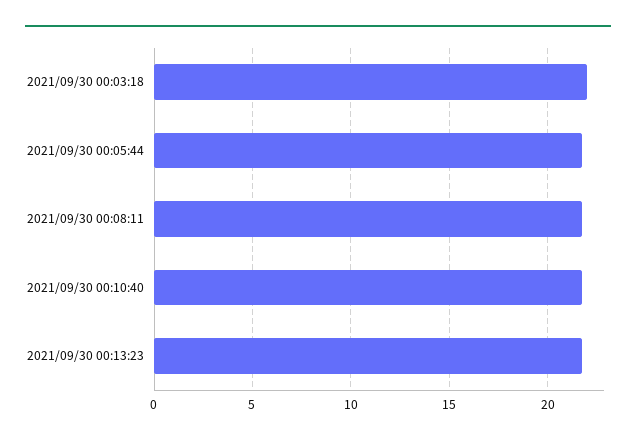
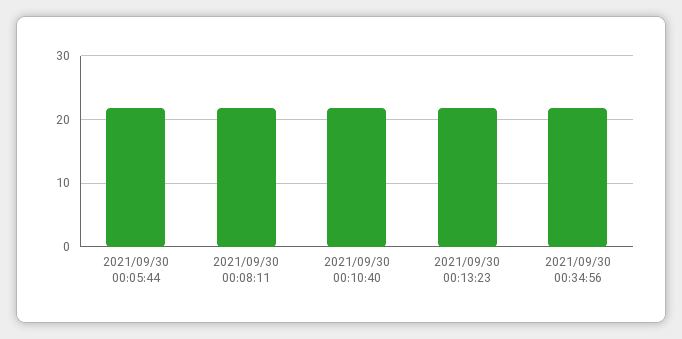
2021/09/30 00:03:18: 22 -> none
2021/09/30 00:34:56: none -> 22

